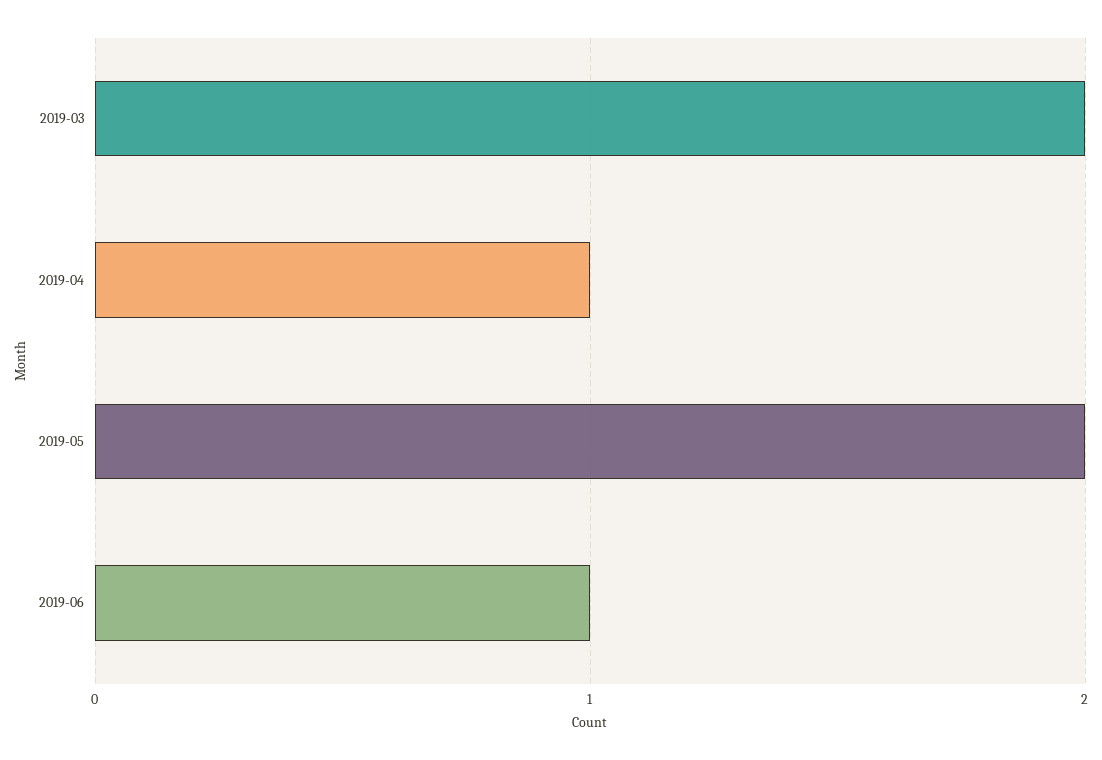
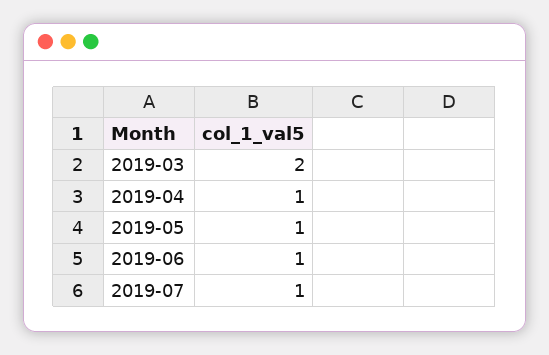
2019-05: 2 -> 1
2019-07: none -> 1

